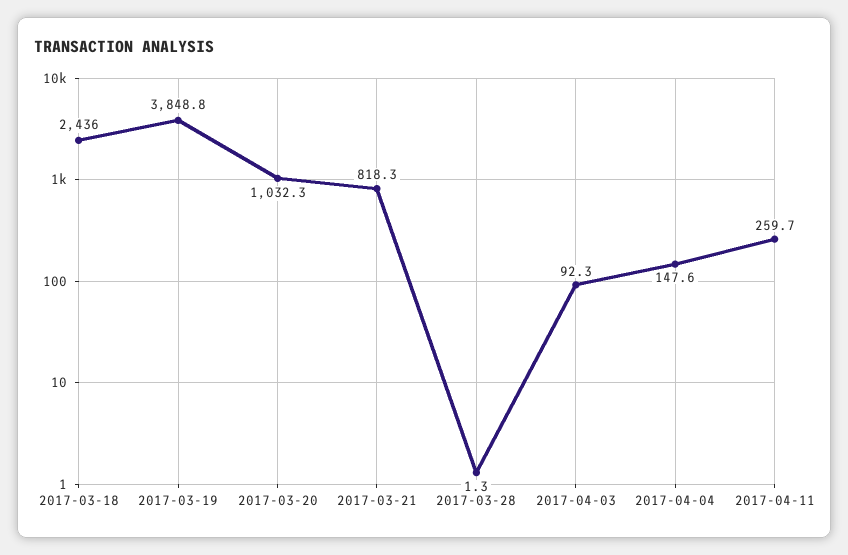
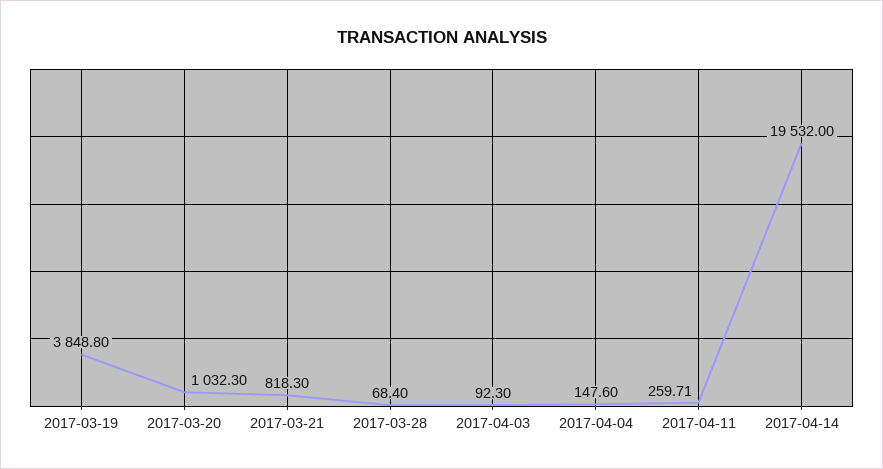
2017-03-18: 2436 -> none
2017-03-28: 1.3 -> 68.4
2017-04-14: none -> 19532

